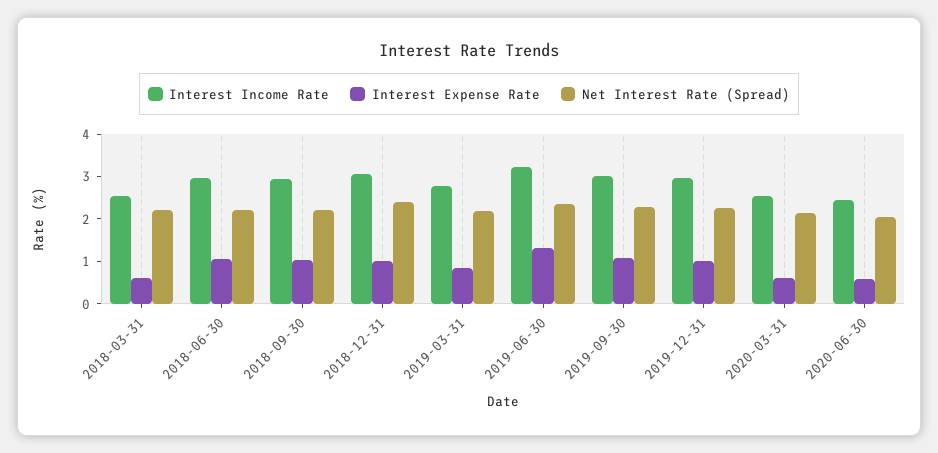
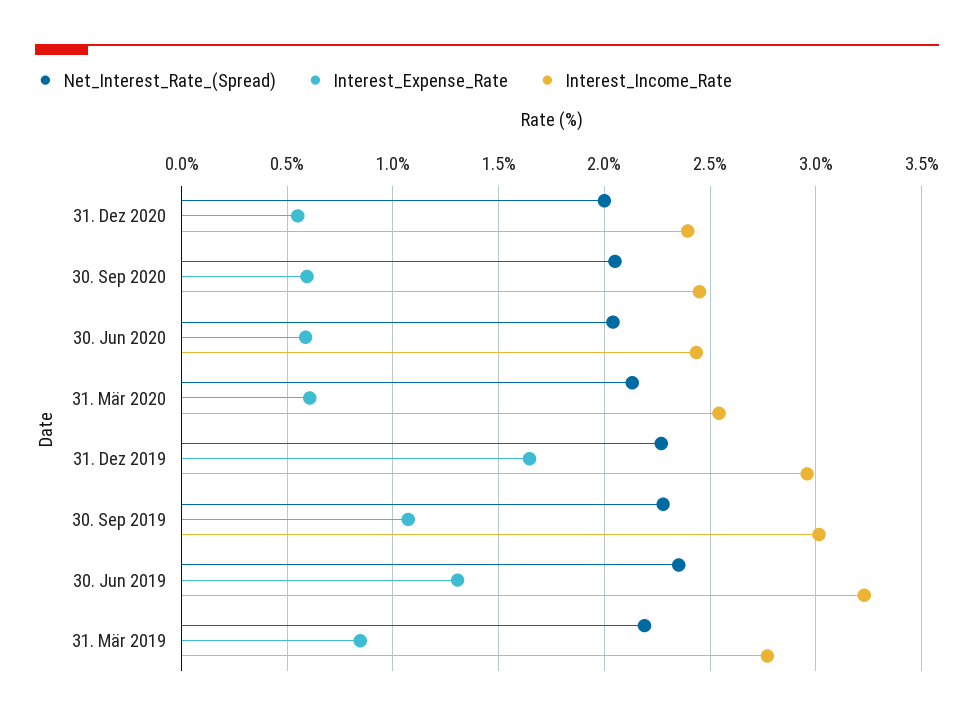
Interest Income Rate, 2018-03-31: 2.6 -> none
Interest Expense Rate, 2018-03-31: 0.6 -> none
Net Interest Rate (Spread), 2018-03-31: 2.2 -> none
Interest Income Rate, 2018-06-30: 3 -> none
Interest Expense Rate, 2018-06-30: 1 -> none
Net Interest Rate (Spread), 2018-06-30: 2.2 -> none
Interest Income Rate, 2018-09-30: 3 -> none
Interest Expense Rate, 2018-09-30: 1 -> none
Net Interest Rate (Spread), 2018-09-30: 2.2 -> none
Interest Income Rate, 2018-12-31: 3 -> none
Interest Expense Rate, 2018-12-31: 1 -> none
Net Interest Rate (Spread), 2018-12-31: 2.4 -> none
Interest Expense Rate, 2019-12-31: 1 -> 1.65
Net Interest Rate (Spread), 31. Dez 2020: none -> 2
Interest Expense Rate, 31. Dez 2020: none -> 0.55
Interest Income Rate, 31. Dez 2020: none -> 2.4
Net Interest Rate (Spread), 30. Sep 2020: none -> 2.05
Interest Expense Rate, 30. Sep 2020: none -> 0.6
Interest Income Rate, 30. Sep 2020: none -> 2.45

